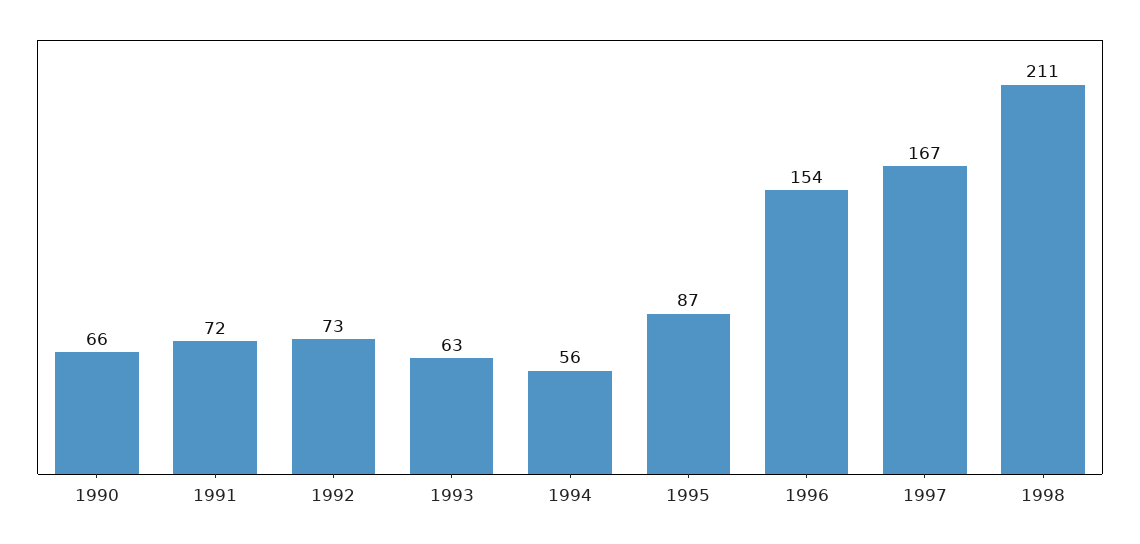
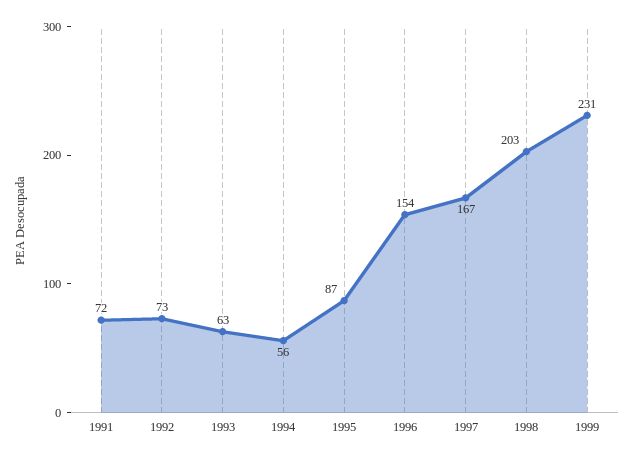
1990: 66 -> none
1998: 211 -> 203
1999: none -> 231

